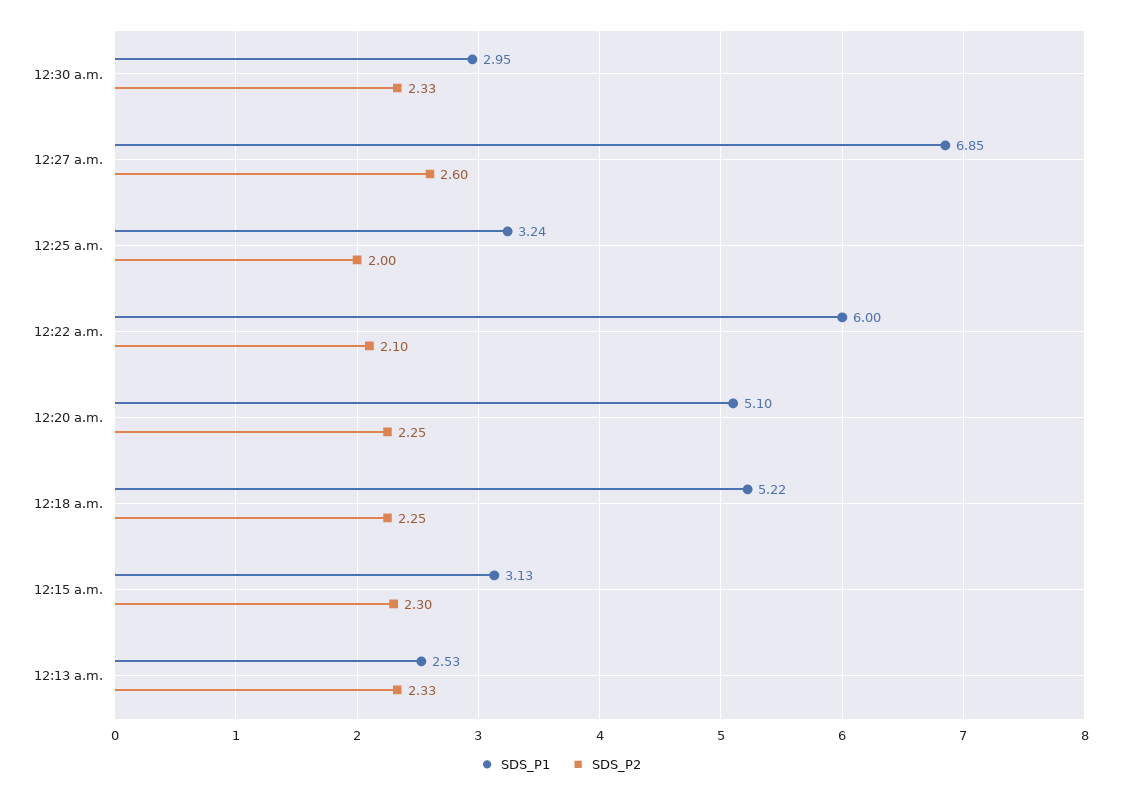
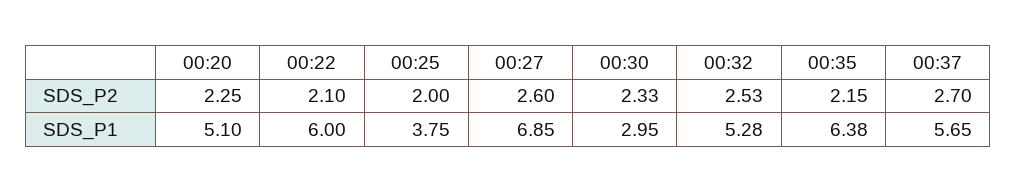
SDS_P1, 12:25 a.m.: 3.24 -> 3.75
SDS_P1, 12:18 a.m.: 5.22 -> none
SDS_P2, 12:18 a.m.: 2.25 -> none
SDS_P1, 12:15 a.m.: 3.13 -> none
SDS_P2, 12:15 a.m.: 2.3 -> none
SDS_P1, 12:13 a.m.: 2.53 -> none
SDS_P2, 12:13 a.m.: 2.33 -> none
SDS_P2, 00:32: none -> 2.53
SDS_P2, 00:35: none -> 2.15
SDS_P2, 00:37: none -> 2.7
SDS_P1, 00:32: none -> 5.28
SDS_P1, 00:35: none -> 6.38
SDS_P1, 00:37: none -> 5.65

